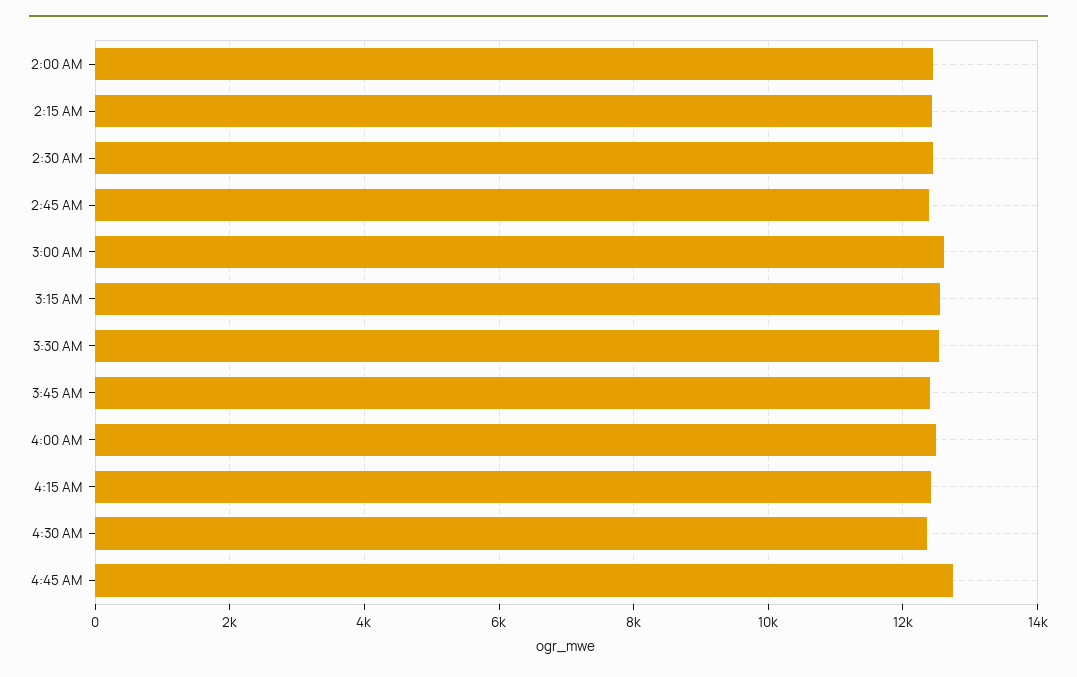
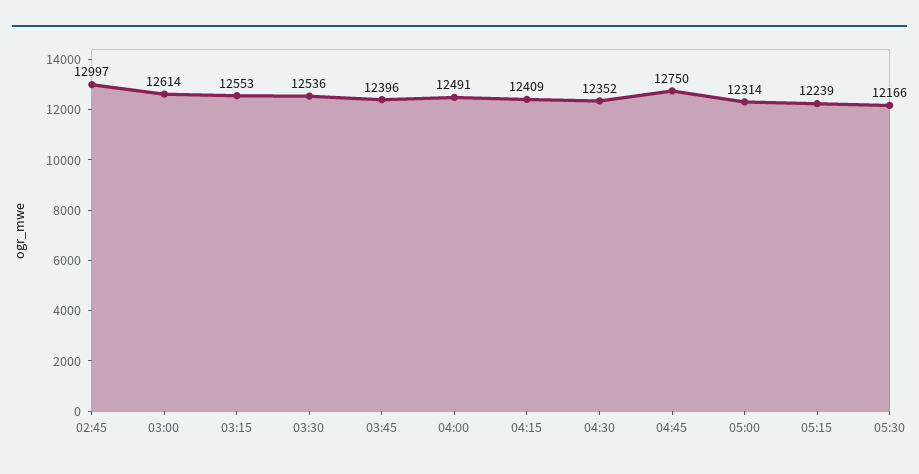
2:00 AM: 12400 -> none
2:15 AM: 12400 -> none
2:30 AM: 12400 -> none
2:45 AM: 12400 -> 12997
05:00: none -> 12314
05:15: none -> 12239
05:30: none -> 12166

